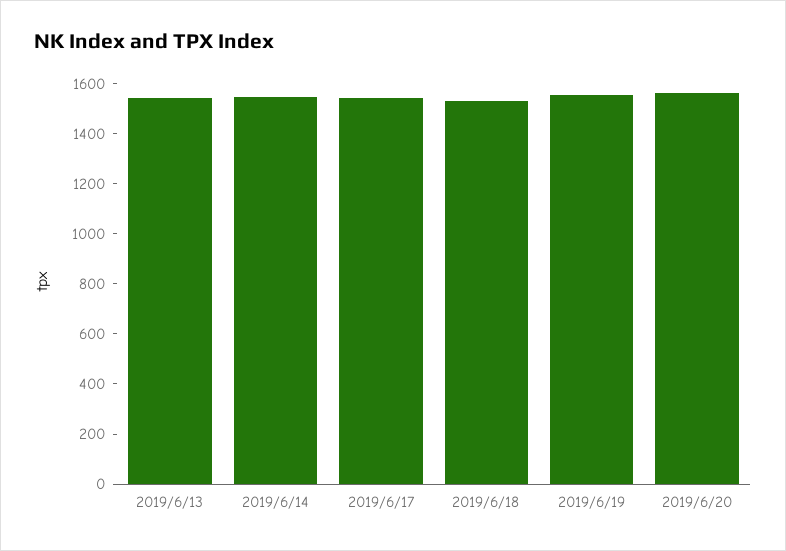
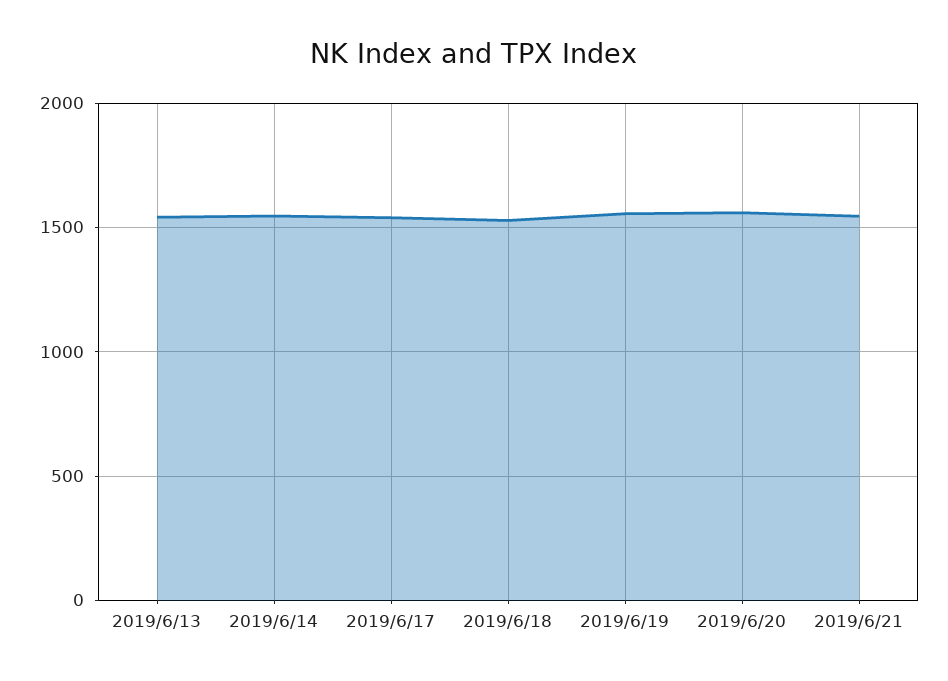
2019/6/21: none -> 1550

